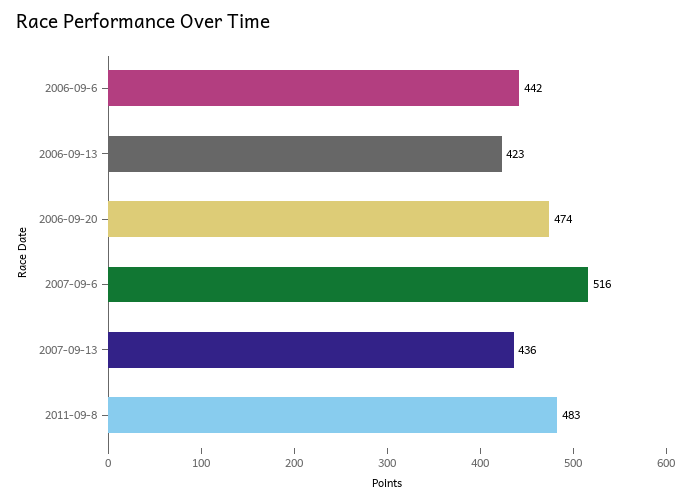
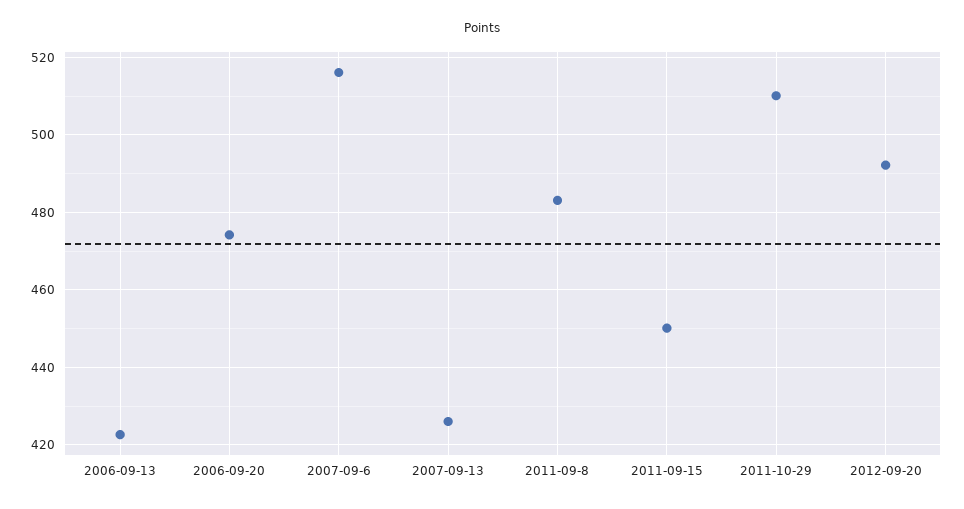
2006-09-6: 442 -> none
2007-09-13: 436 -> 426
2011-09-15: none -> 450
2011-10-29: none -> 510
2012-09-20: none -> 492

